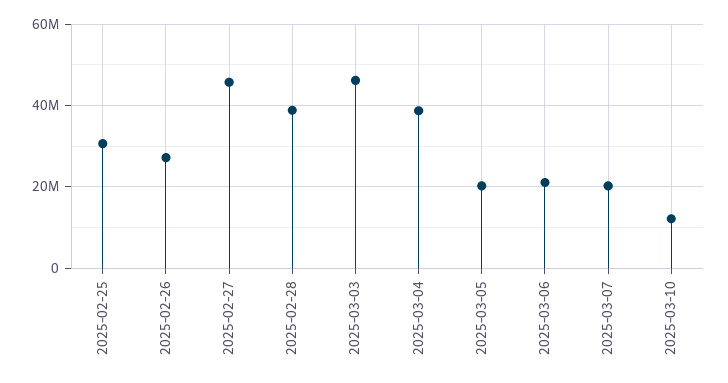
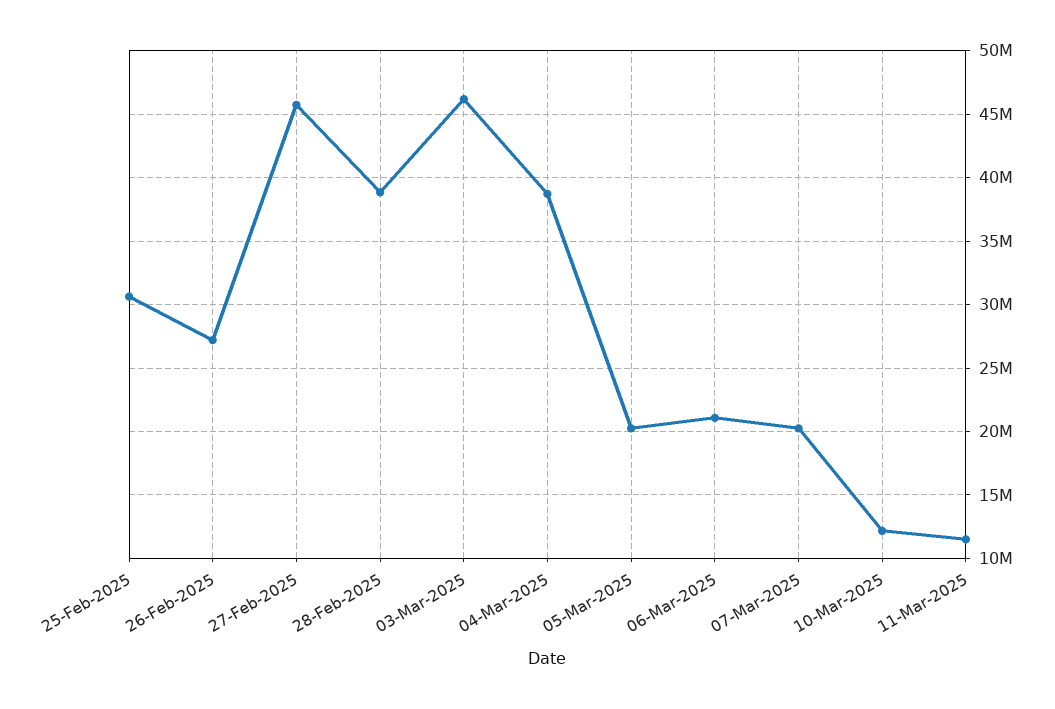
11-Mar-2025: none -> 11500000

